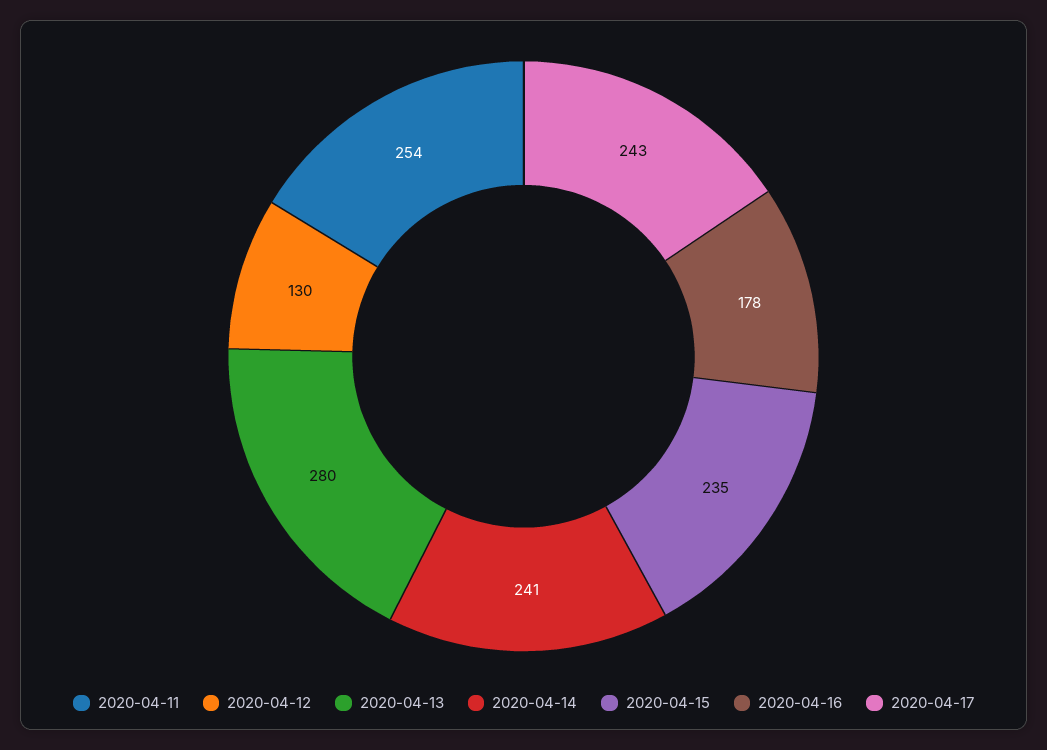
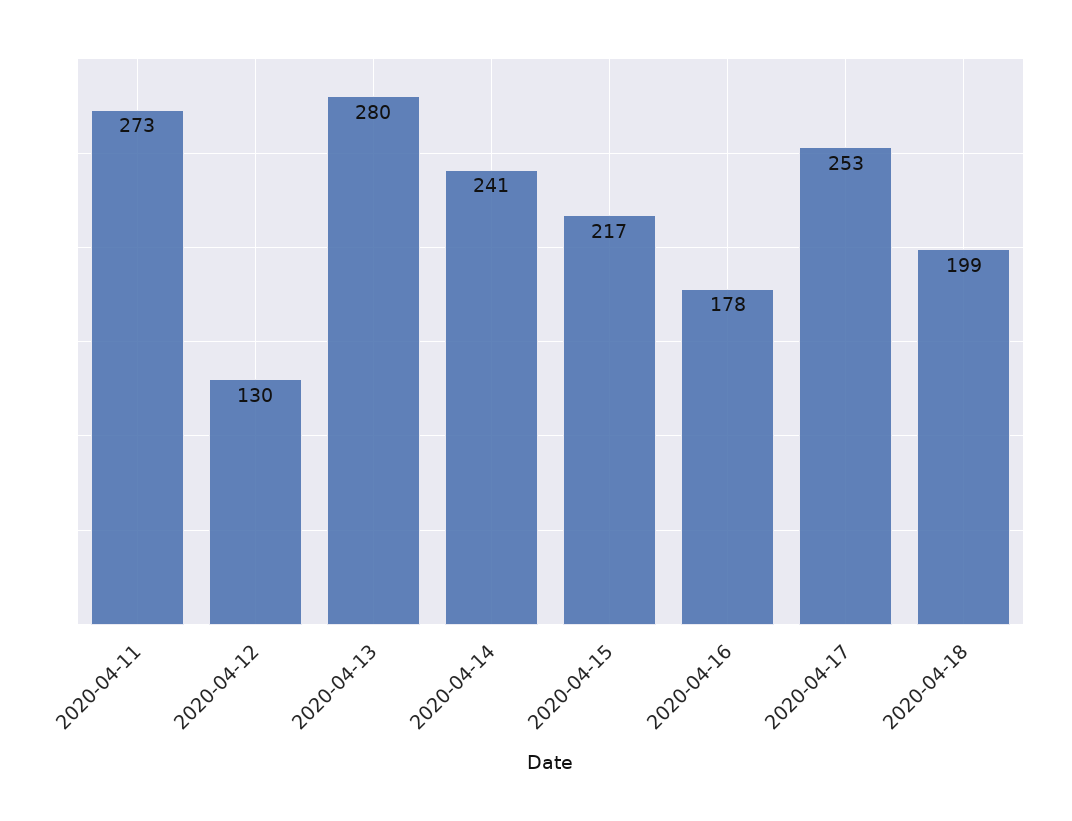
2020-04-11: 254 -> 273
2020-04-15: 235 -> 217
2020-04-17: 243 -> 253
2020-04-18: none -> 199

